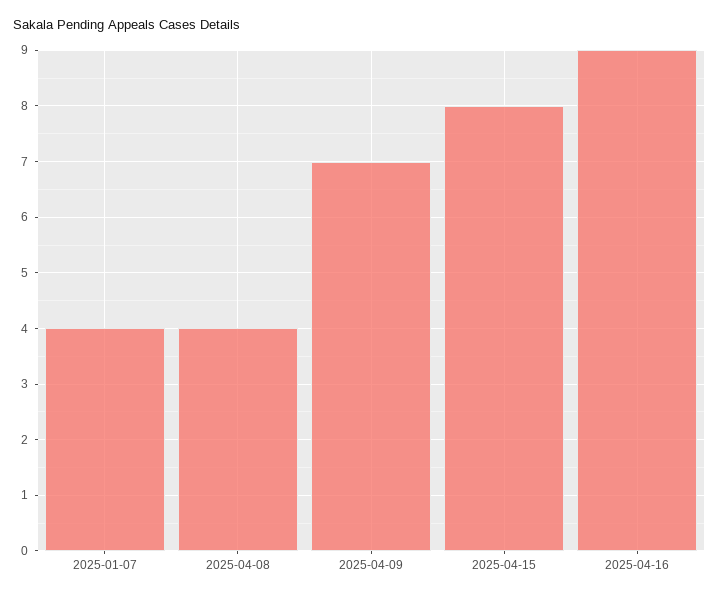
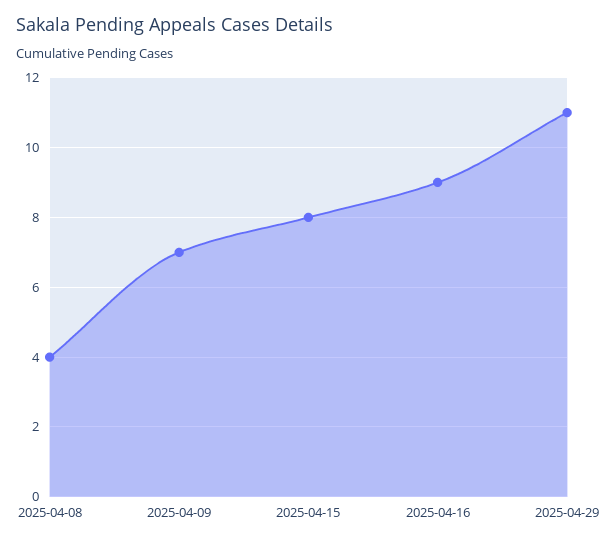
2025-01-07: 4 -> none
2025-04-29: none -> 11

